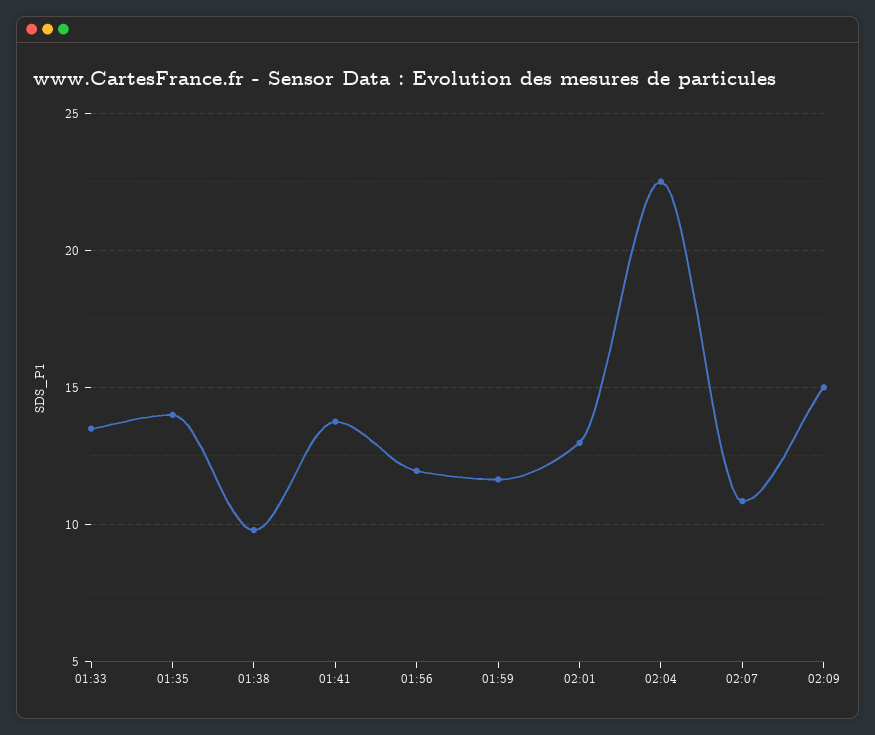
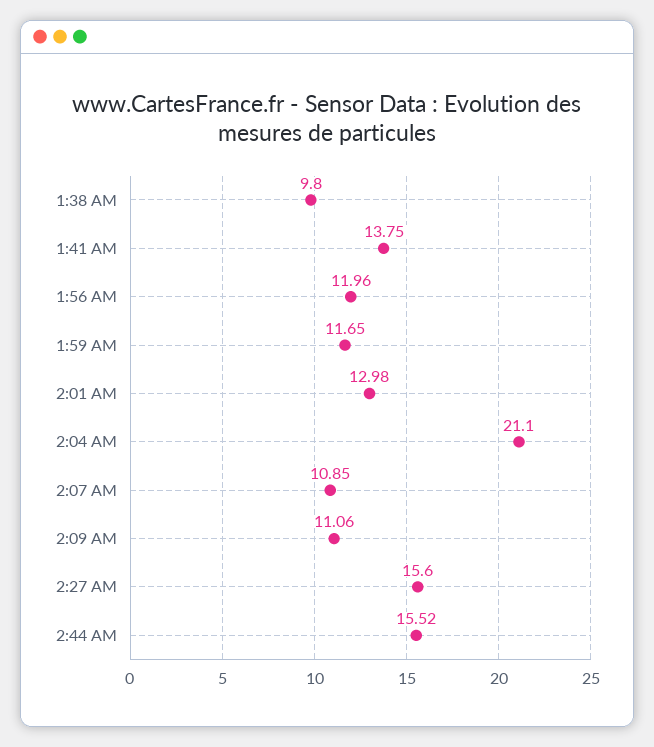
01:33: 13.5 -> none
01:35: 14 -> none
02:04: 22.5 -> 21.1
02:09: 15 -> 11.06
2:27 AM: none -> 15.6
2:44 AM: none -> 15.52

